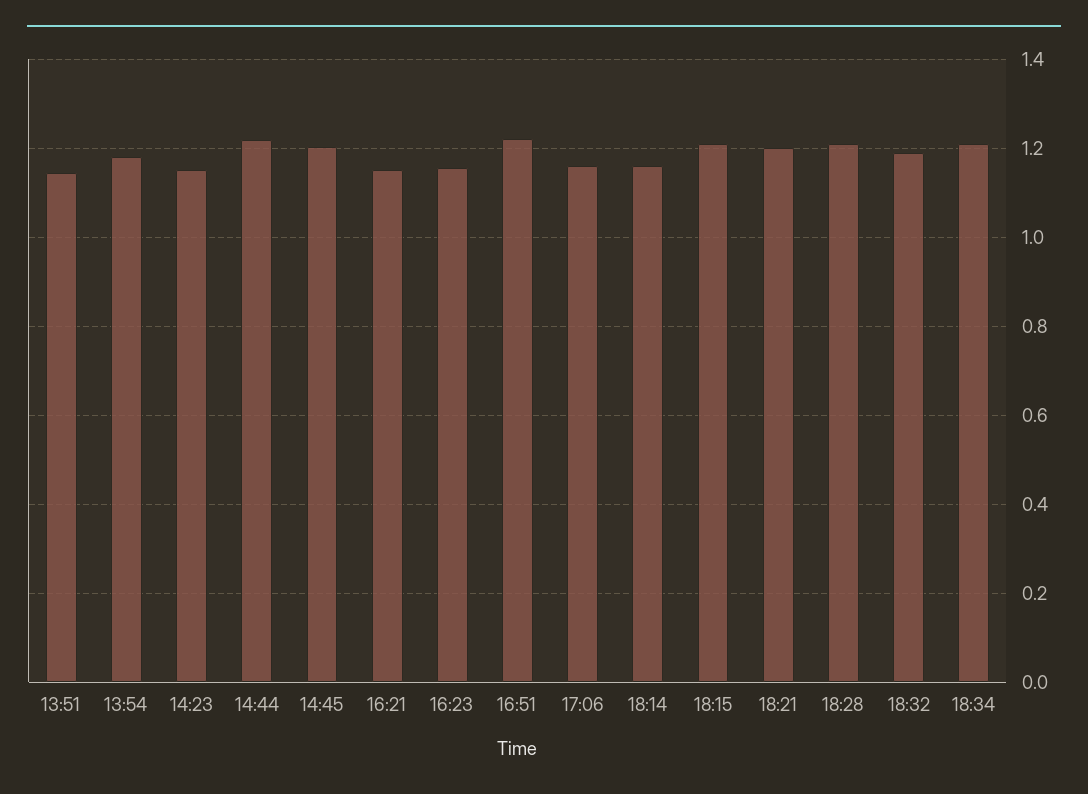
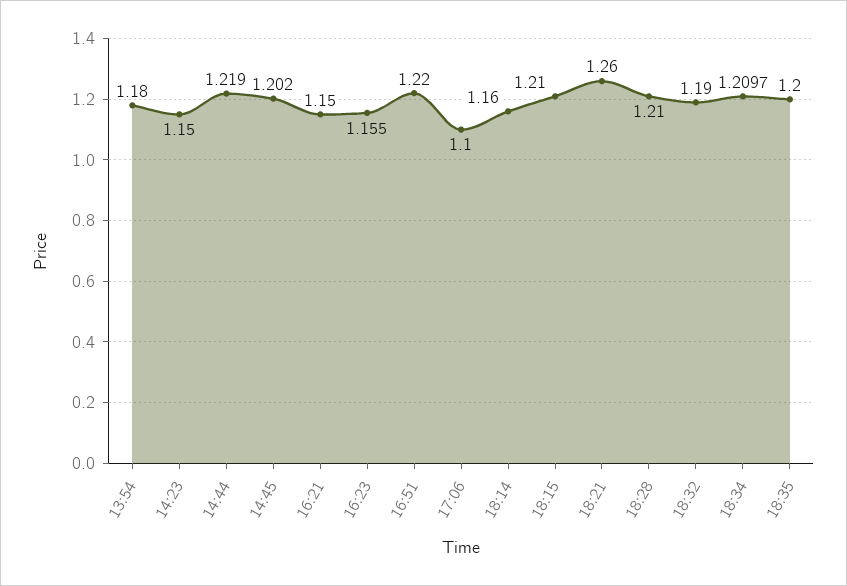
13:51: 1.14 -> none
17:06: 1.16 -> 1.1
18:21: 1.2 -> 1.26
18:35: none -> 1.2

